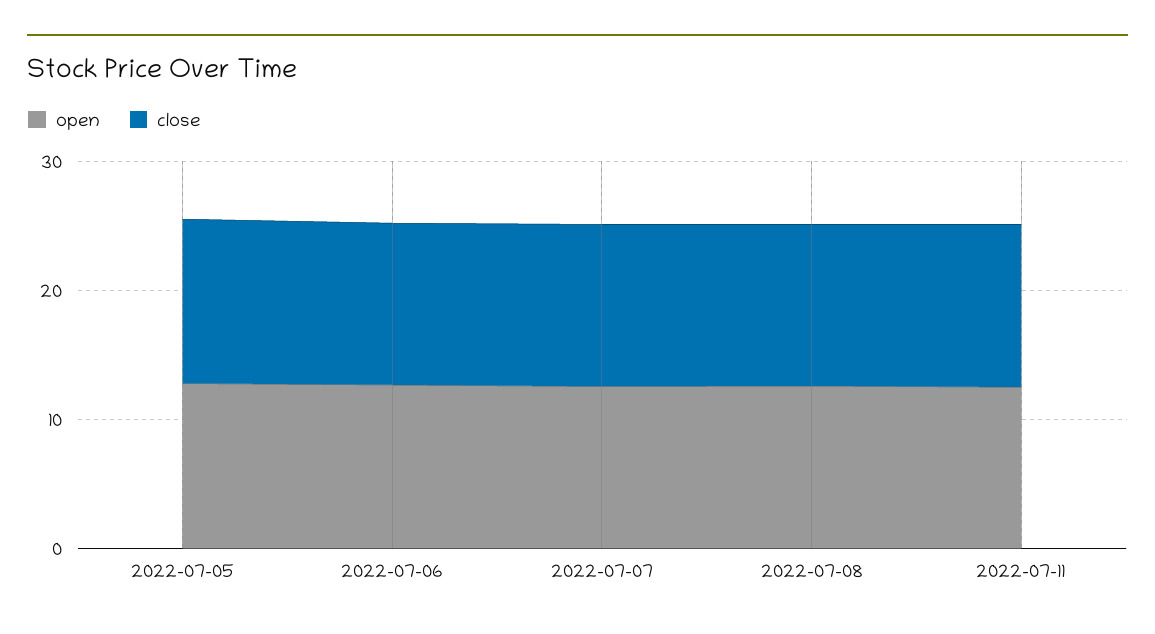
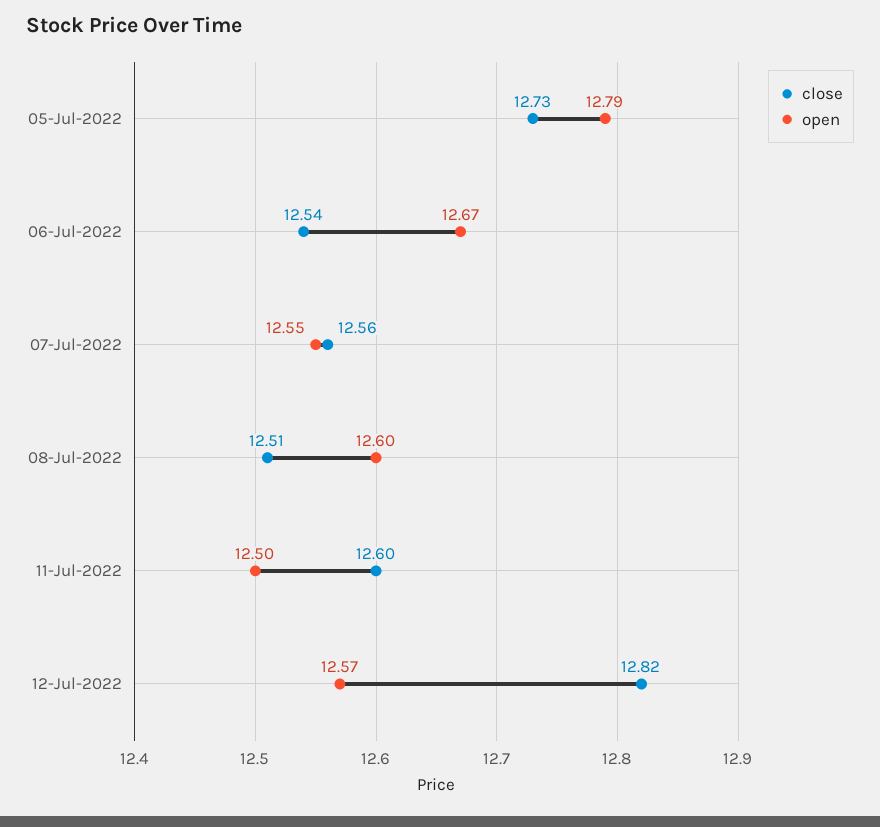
close, 12-Jul-2022: none -> 12.82
open, 12-Jul-2022: none -> 12.57

